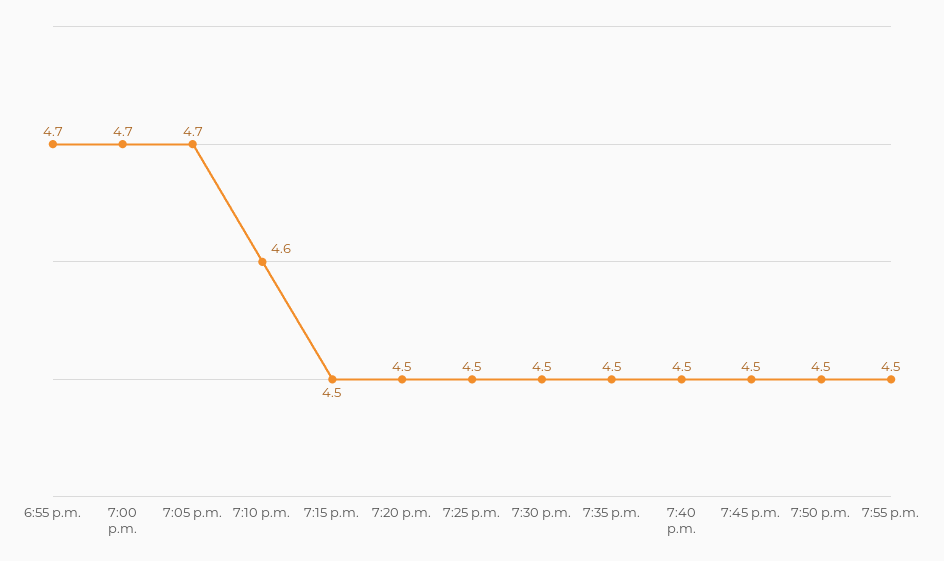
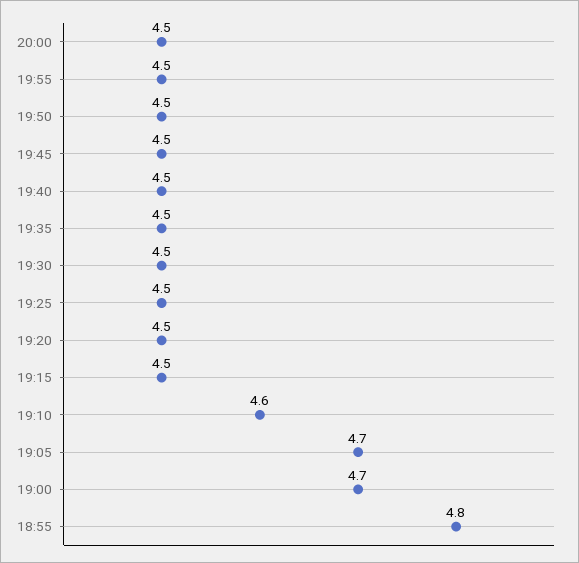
6:55 p.m.: 4.7 -> 4.8
20:00: none -> 4.5

